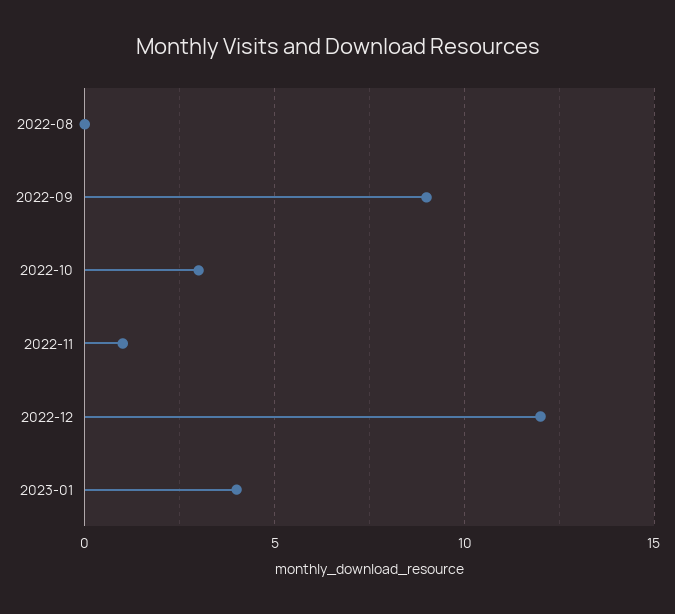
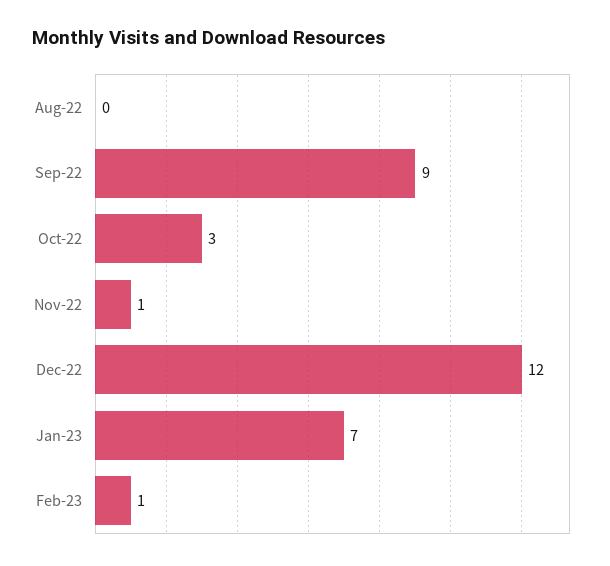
2023-01: 4 -> 7
Feb-23: none -> 1

